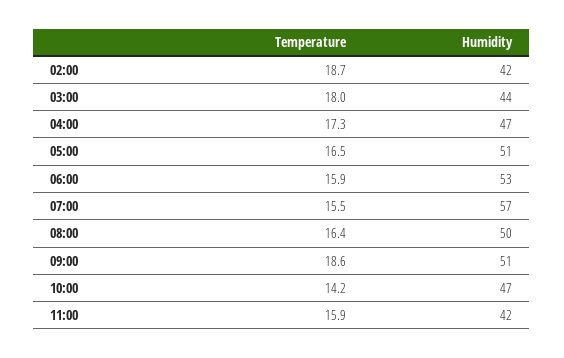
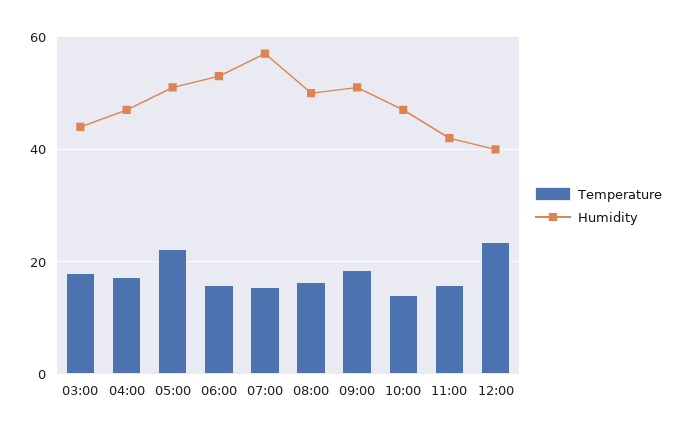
Temperature, 02:00: 18.7 -> none
Humidity, 02:00: 42 -> none
Temperature, 05:00: 16.5 -> 22
Temperature, 12:00: none -> 24
Humidity, 12:00: none -> 40

